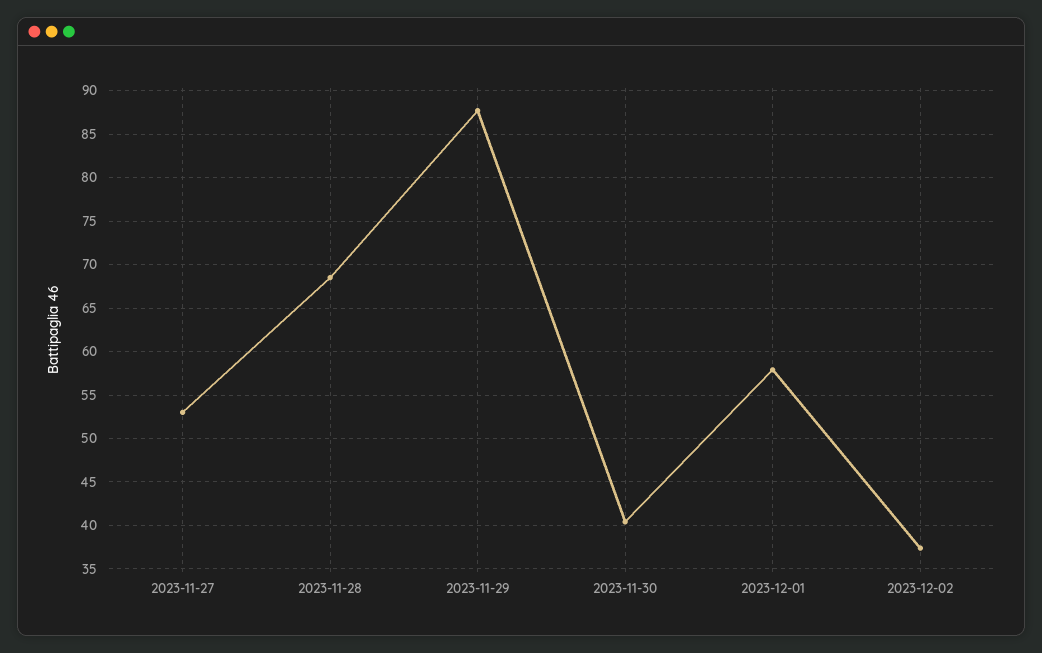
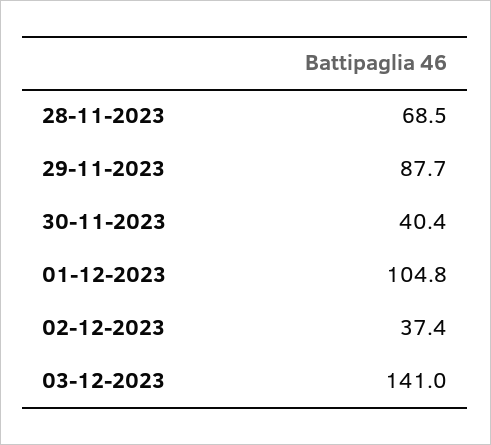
2023-11-27: 53 -> none
2023-12-01: 58 -> 104.8
03-12-2023: none -> 141

